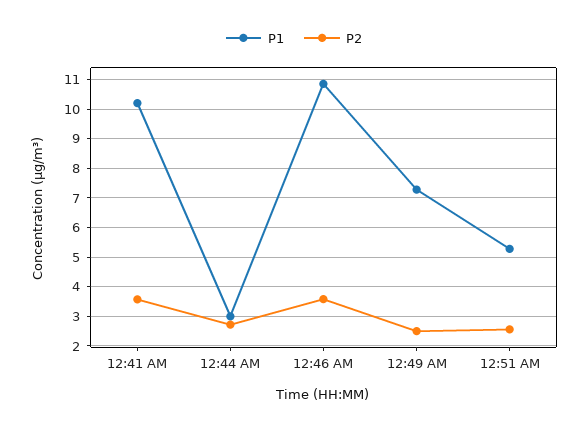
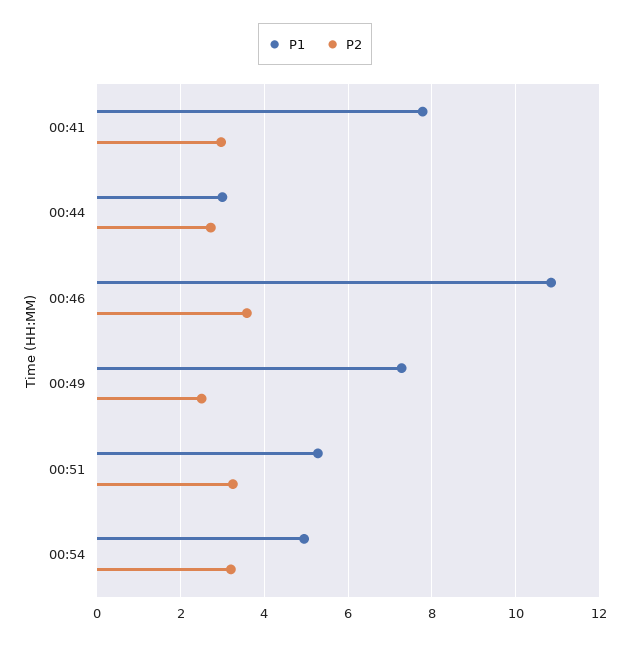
P1, 12:41 AM: 10.25 -> 7.8
P2, 12:41 AM: 3.5 -> 3
P2, 12:51 AM: 2.5 -> 3.2
P1, 00:54: none -> 5
P2, 00:54: none -> 3.2

